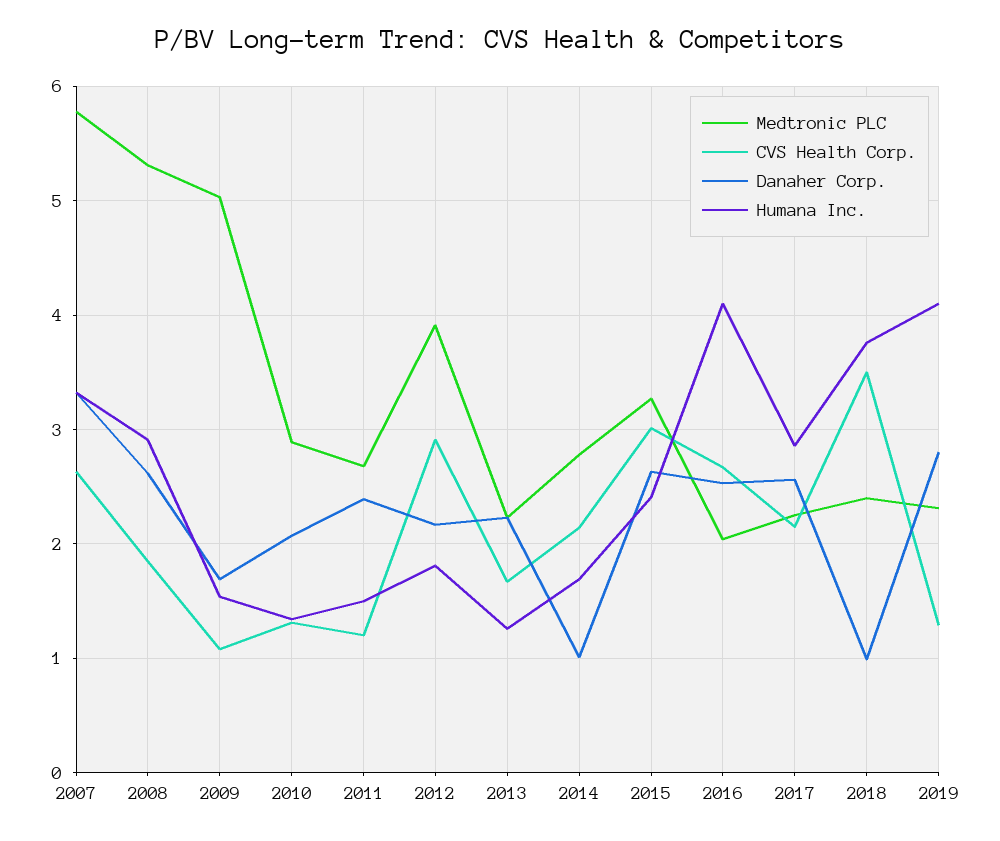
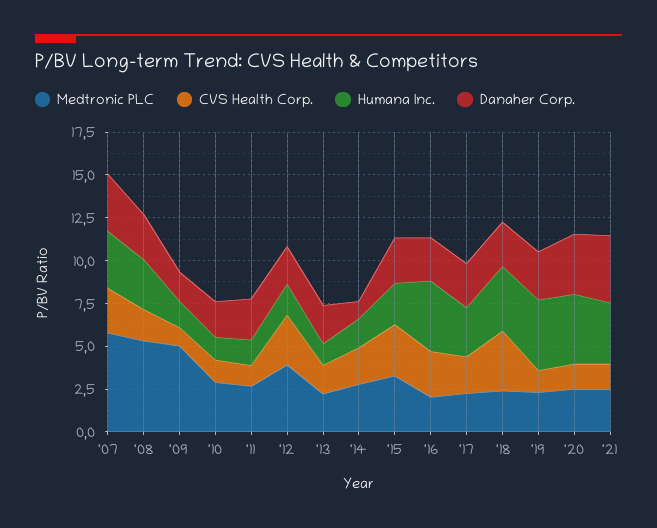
Danaher Corp., 2018: 1 -> 2.5
Medtronic PLC, '20: none -> 2.5
CVS Health Corp., '20: none -> 1.5
Humana Inc., '20: none -> 4
Danaher Corp., '20: none -> 3.5
Medtronic PLC, '21: none -> 2.5
CVS Health Corp., '21: none -> 1.5
Humana Inc., '21: none -> 3.5
Danaher Corp., '21: none -> 4

